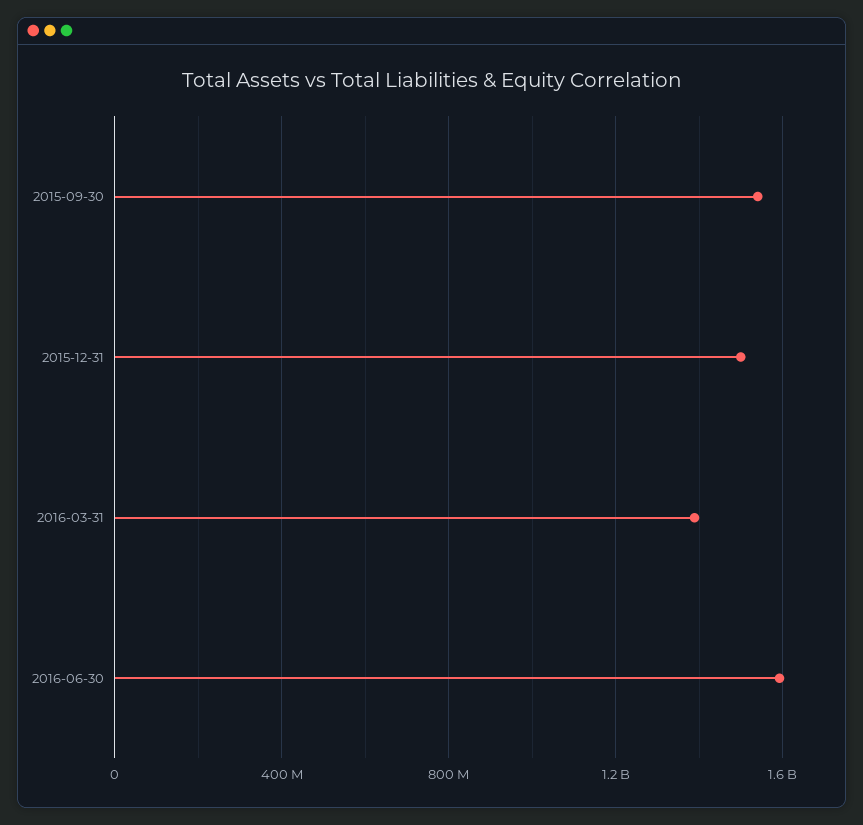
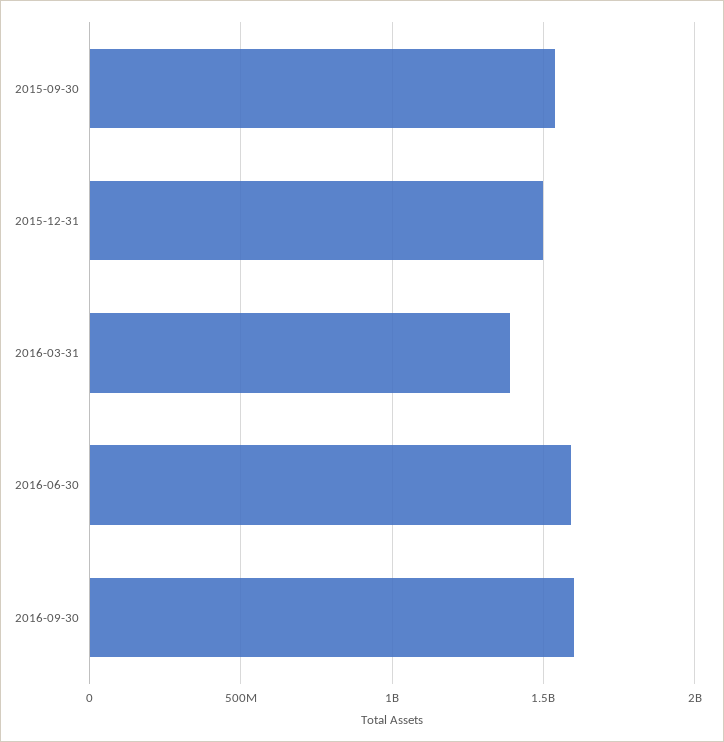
2016-09-30: none -> 1600000000

